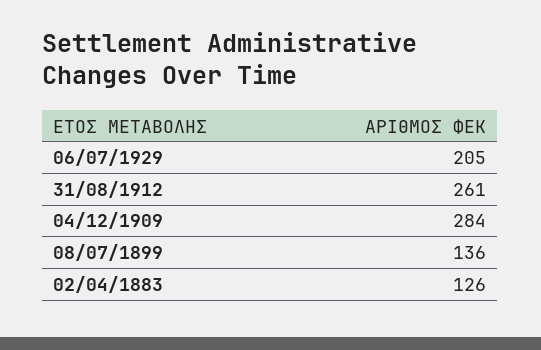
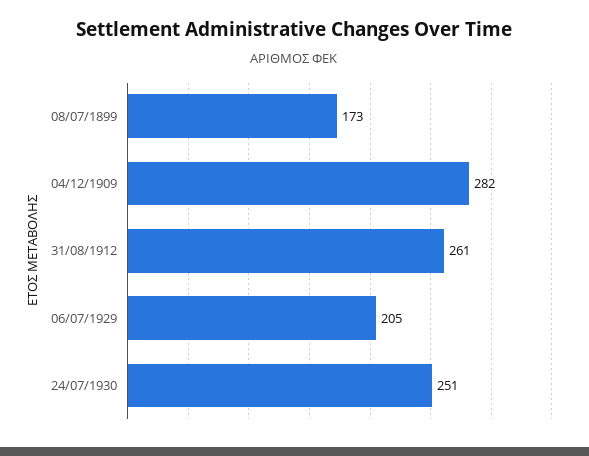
04/12/1909: 284 -> 282
08/07/1899: 136 -> 173
02/04/1883: 126 -> none
24/07/1930: none -> 251

